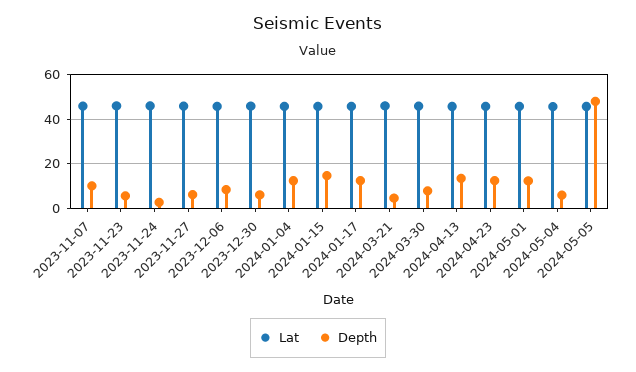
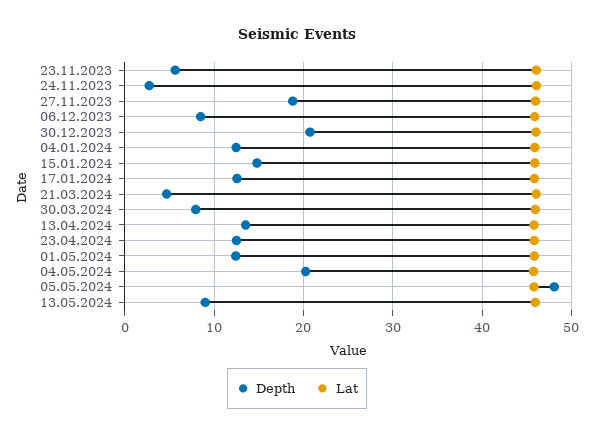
Lat, 2023-11-07: 45 -> none
Depth, 2023-11-07: 10 -> none
Depth, 2023-11-27: 5 -> 19
Depth, 2023-12-30: 5 -> 21
Depth, 2024-05-04: 5 -> 20
Depth, 13.05.2024: none -> 9
Lat, 13.05.2024: none -> 46

